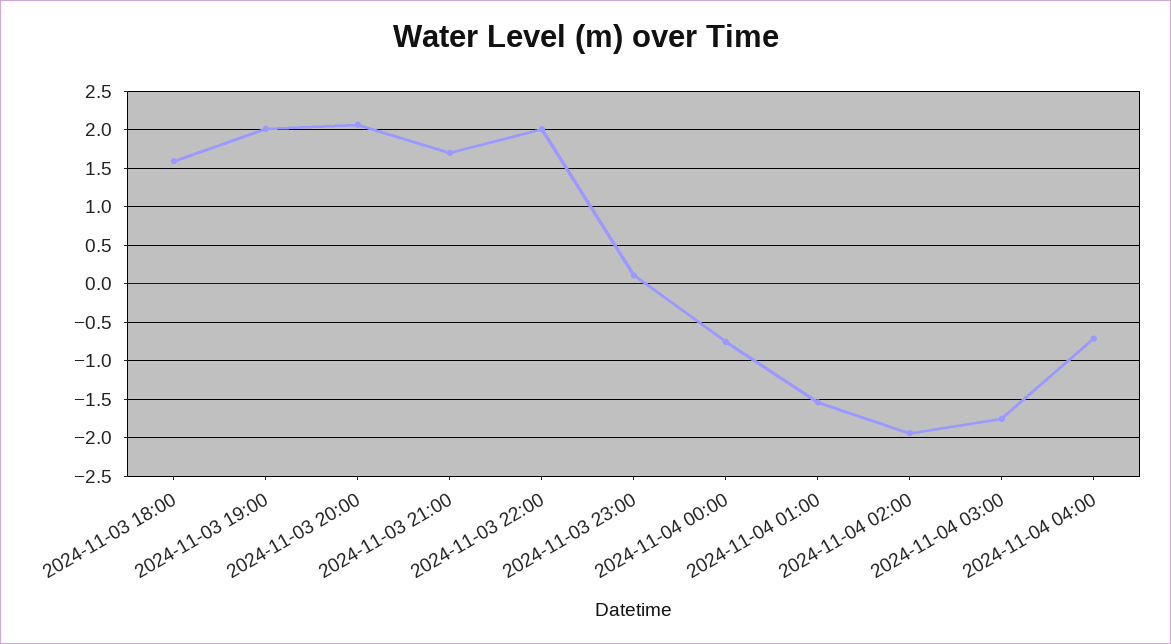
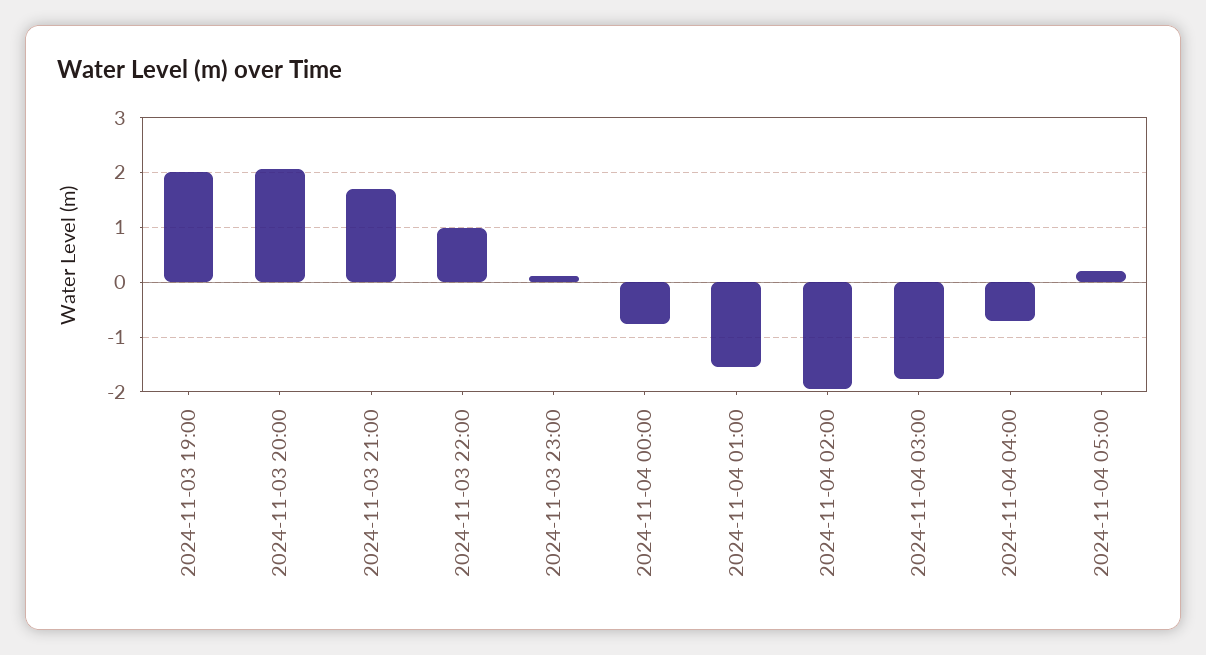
2024-11-03 18:00: 1.6 -> none
2024-11-03 22:00: 2 -> 1
2024-11-04 05:00: none -> 0.2

